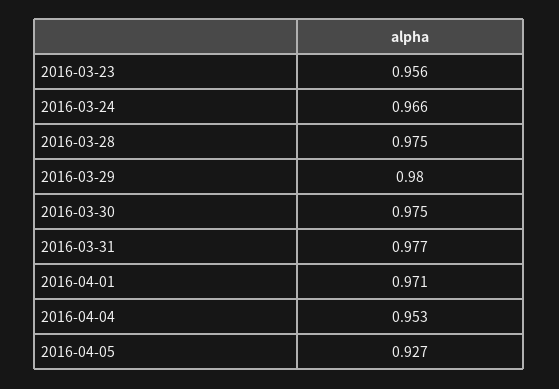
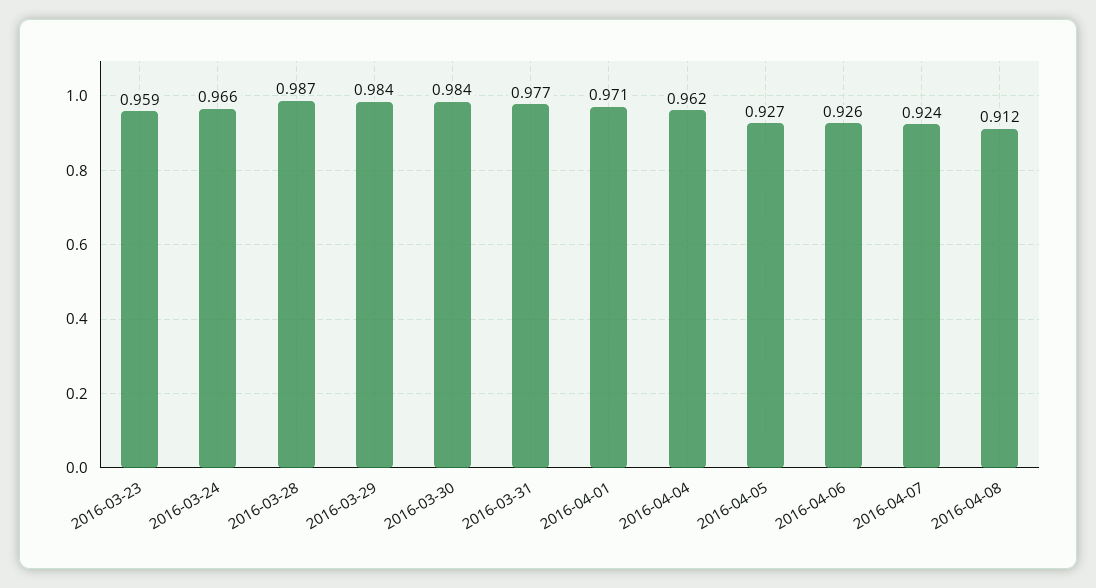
2016-03-23: 0.956 -> 0.959
2016-03-28: 0.975 -> 0.987
2016-03-29: 0.98 -> 0.984
2016-03-30: 0.975 -> 0.984
2016-04-04: 0.953 -> 0.962
2016-04-06: none -> 0.926
2016-04-07: none -> 0.924
2016-04-08: none -> 0.912

